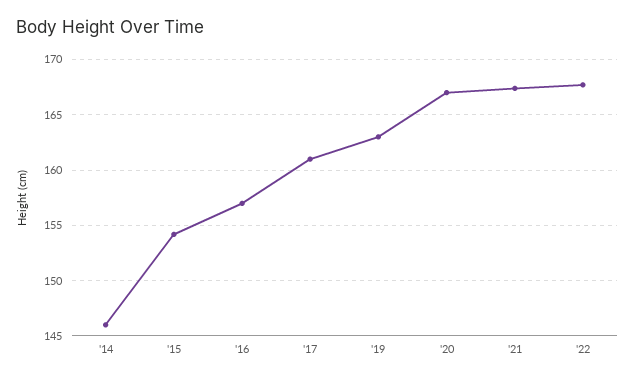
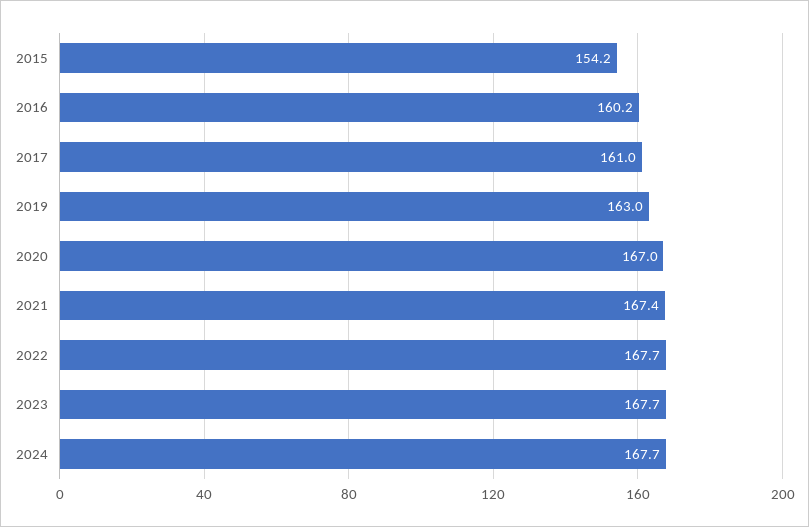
'14: 146 -> none
'16: 157 -> 160.2
2023: none -> 167.7
2024: none -> 167.7

